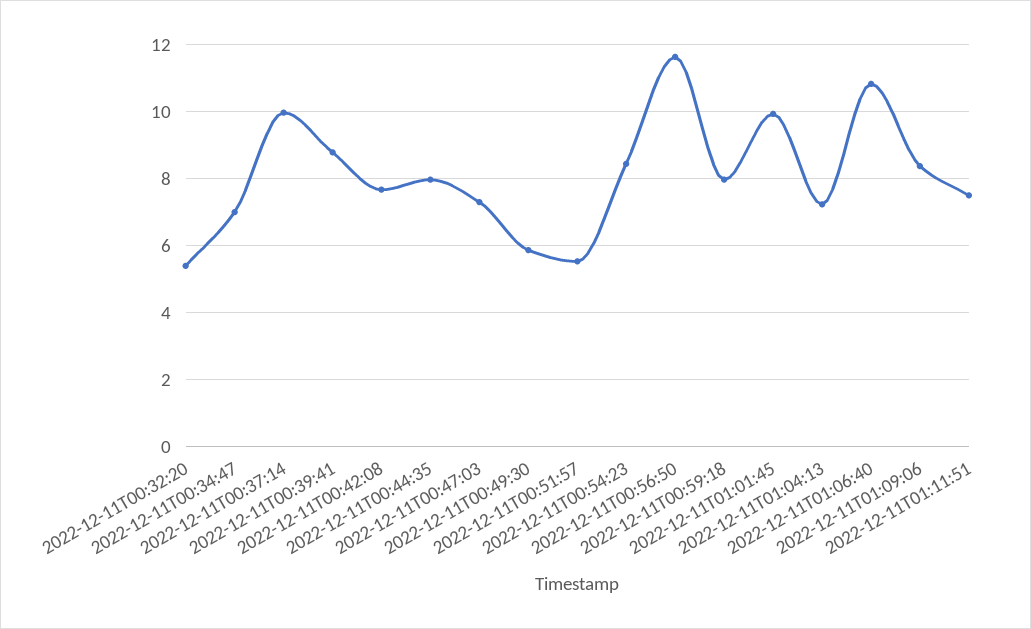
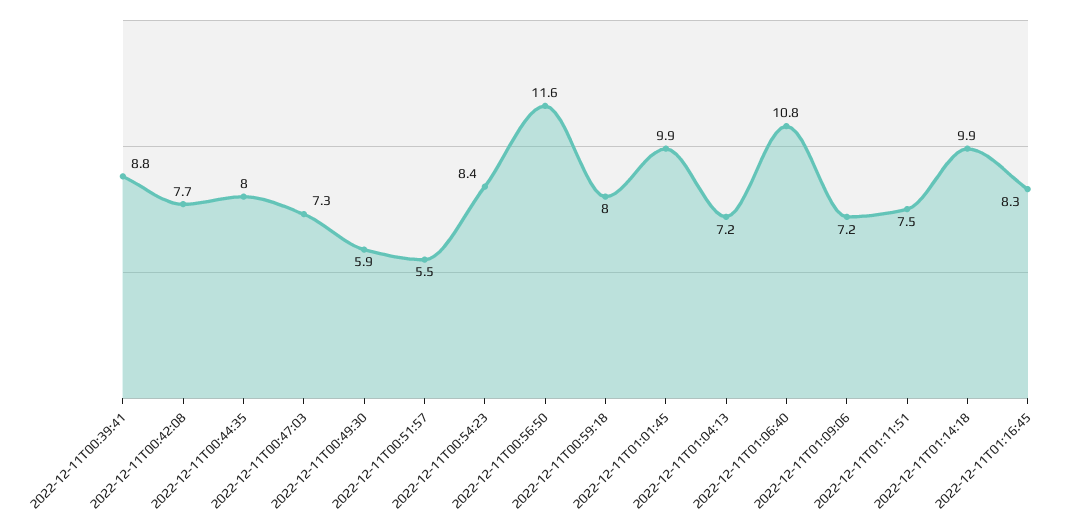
2022-12-11T00:32:20: 5.4 -> none
2022-12-11T00:34:47: 7 -> none
2022-12-11T00:37:14: 10 -> none
2022-12-11T01:09:06: 8.4 -> 7.2
2022-12-11T01:14:18: none -> 9.9
2022-12-11T01:16:45: none -> 8.3

